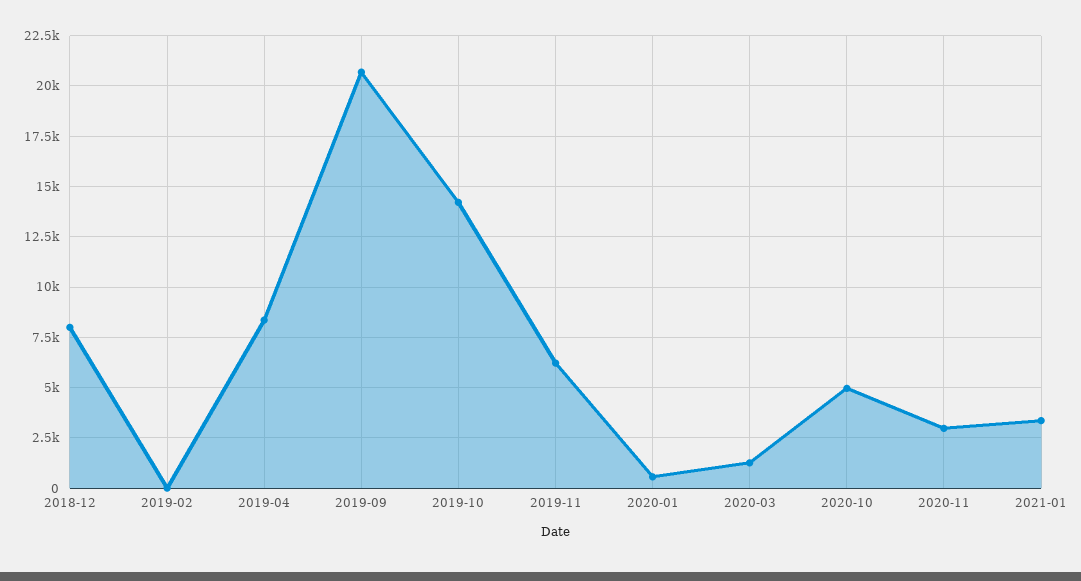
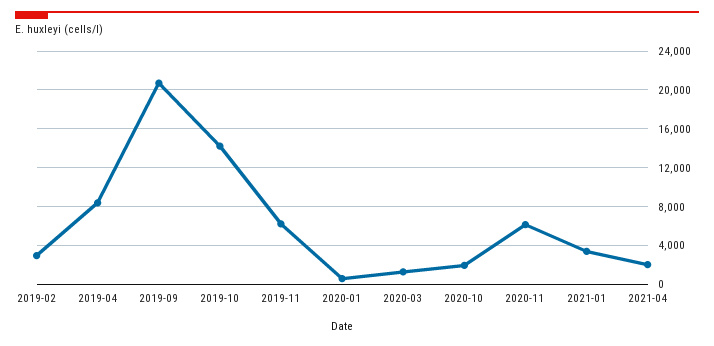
2018-12: 8000 -> none
2019-02: 0 -> 3000
2020-10: 5000 -> 2000
2020-11: 3000 -> 6000
2021-04: none -> 2000

